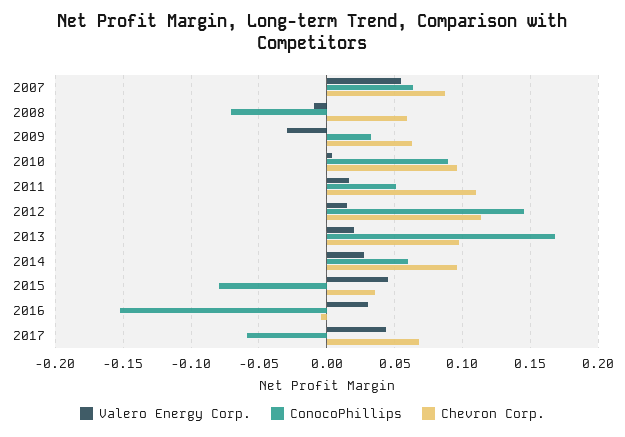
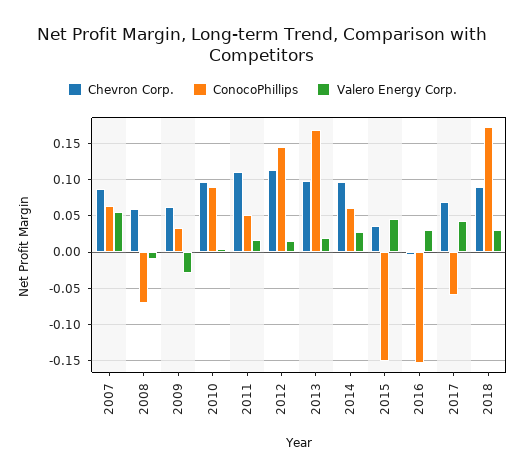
ConocoPhillips, 2015: -0.08 -> -0.15
Chevron Corp., 2018: none -> 0.09
ConocoPhillips, 2018: none -> 0.17
Valero Energy Corp., 2018: none -> 0.03

